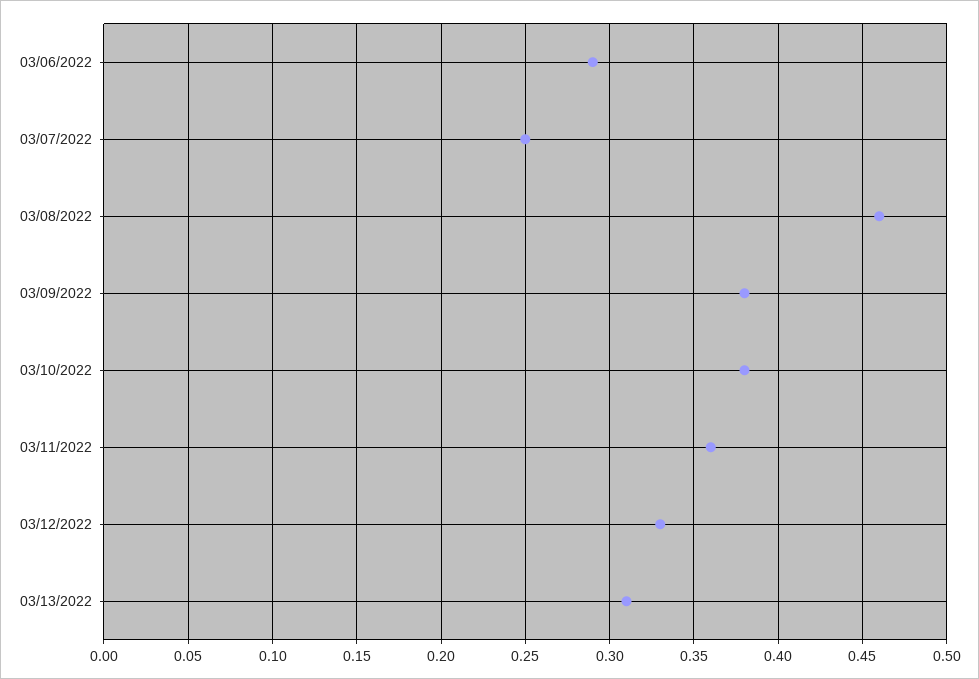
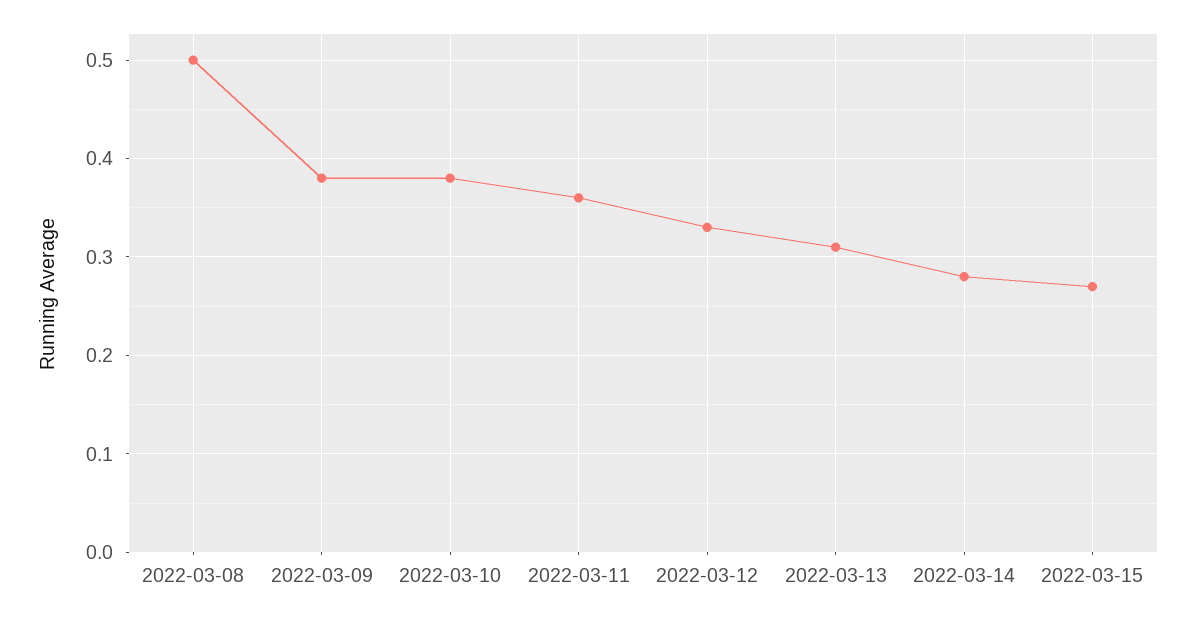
03/06/2022: 0.29 -> none
03/07/2022: 0.25 -> none
03/08/2022: 0.46 -> 0.5
2022-03-14: none -> 0.28
2022-03-15: none -> 0.27

